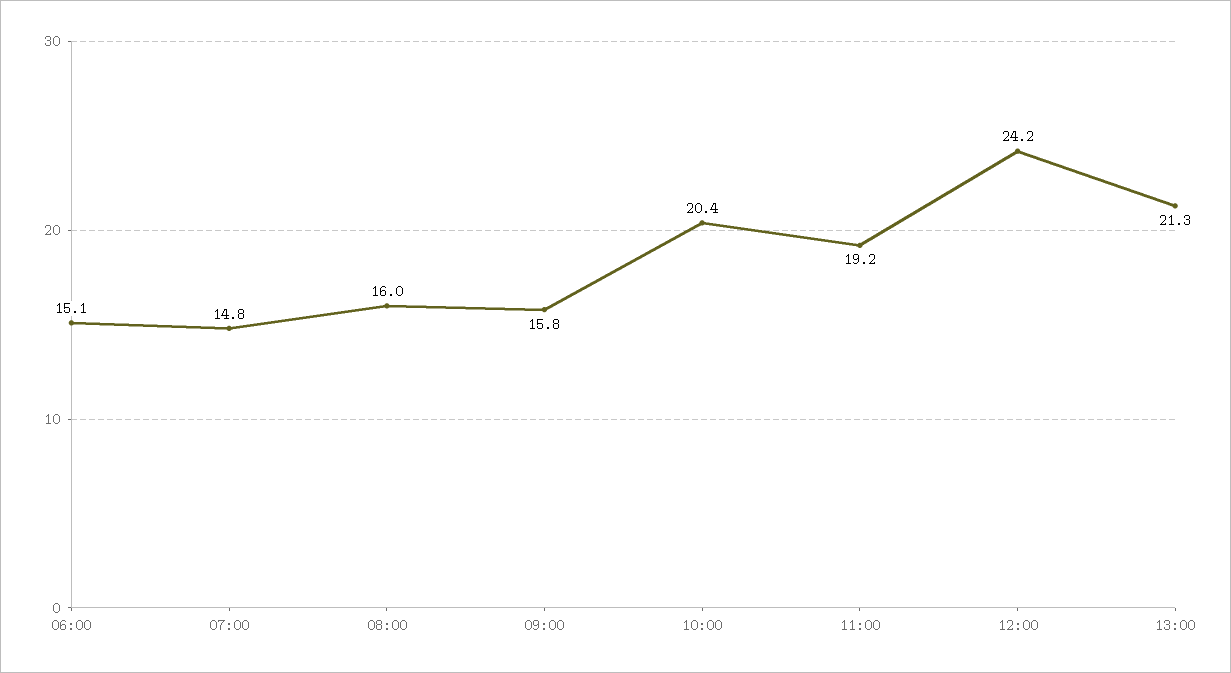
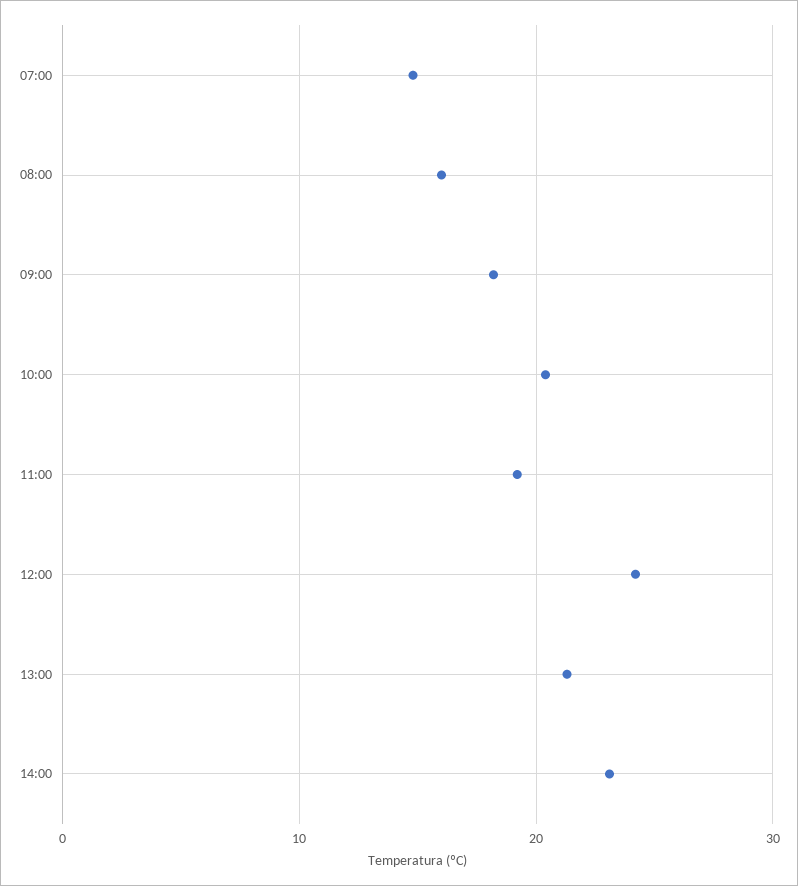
06:00: 15.1 -> none
09:00: 15.8 -> 18
14:00: none -> 23

